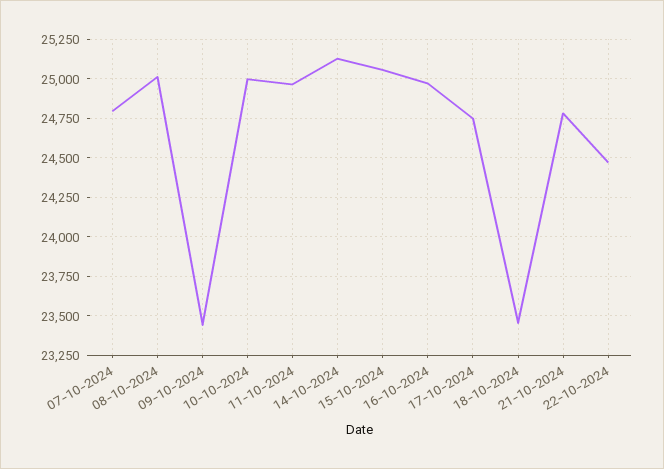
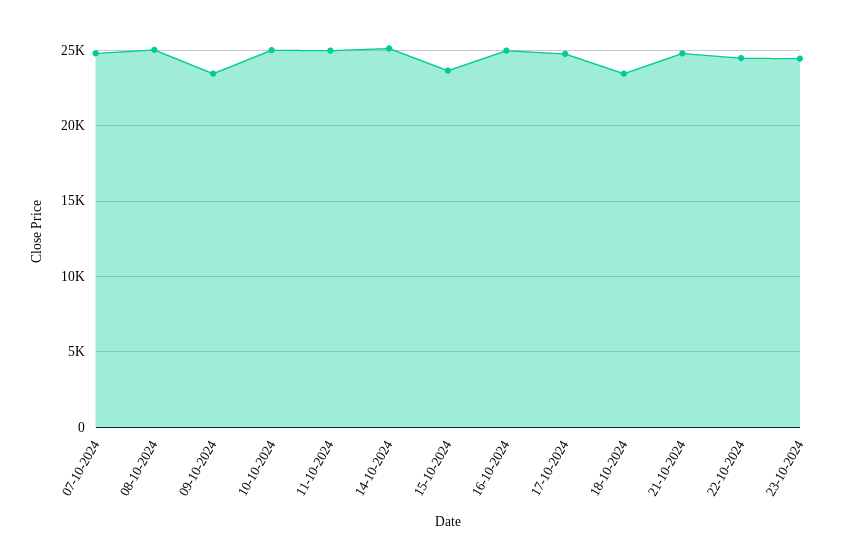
15-10-2024: 25050 -> 23500
23-10-2024: none -> 24500

